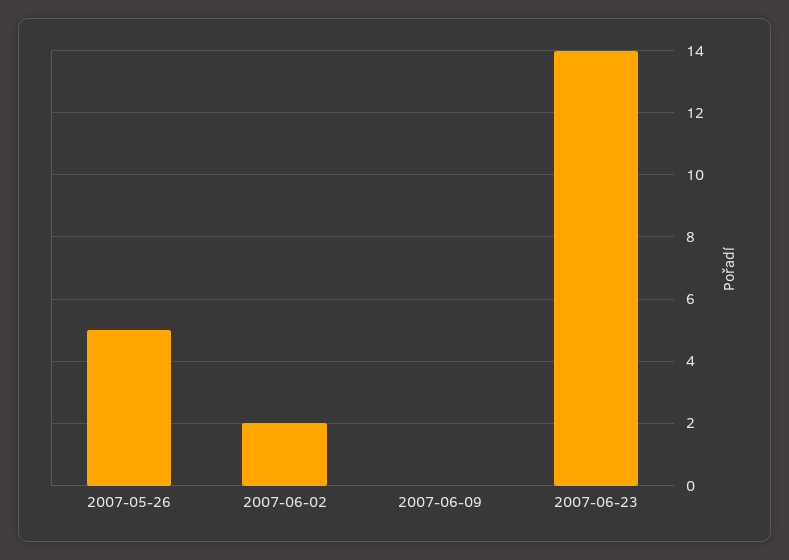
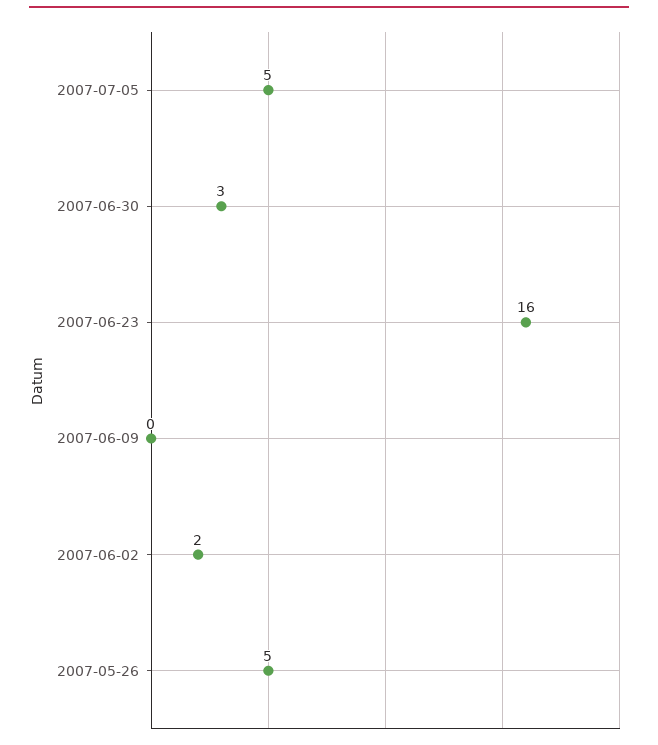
2007-06-23: 14 -> 16
2007-07-05: none -> 5
2007-06-30: none -> 3

